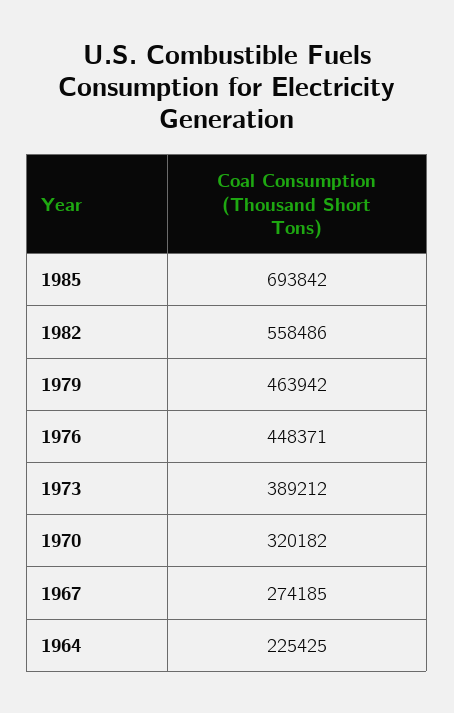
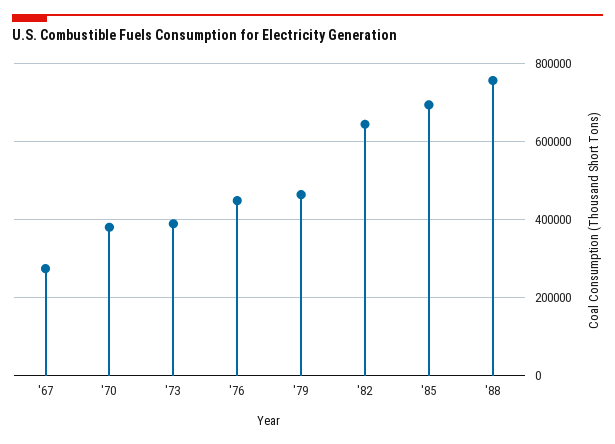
1982: 558486 -> 640000
1970: 320182 -> 380000
1964: 225425 -> none
'88: none -> 760000

